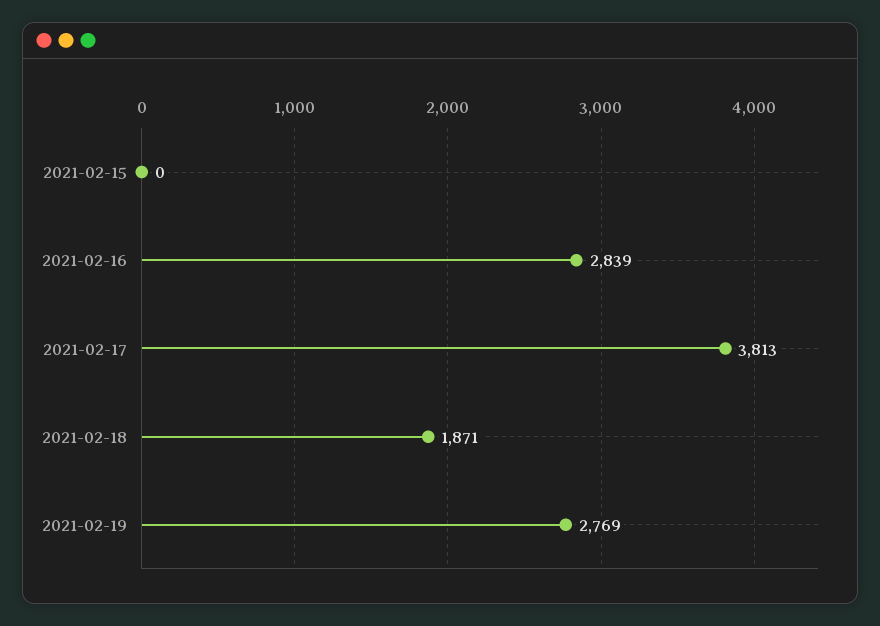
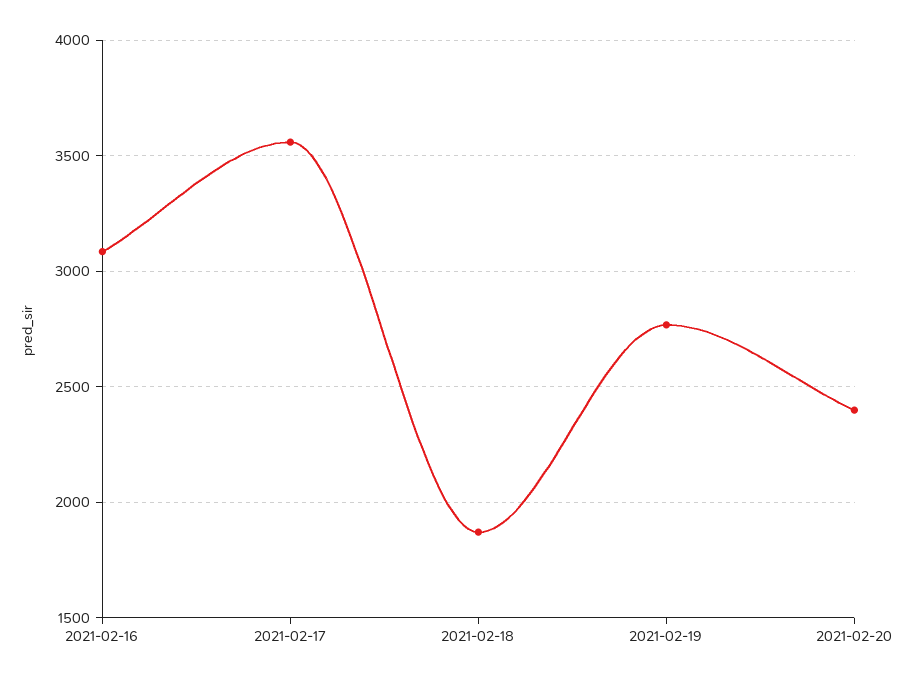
2021-02-15: 0 -> none
2021-02-16: 2839 -> 3100
2021-02-17: 3813 -> 3550
2021-02-20: none -> 2400

